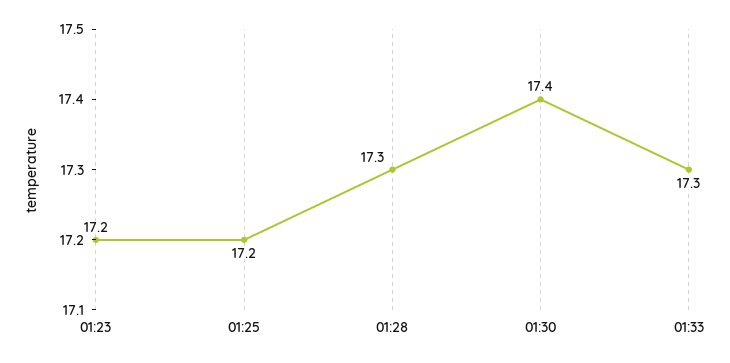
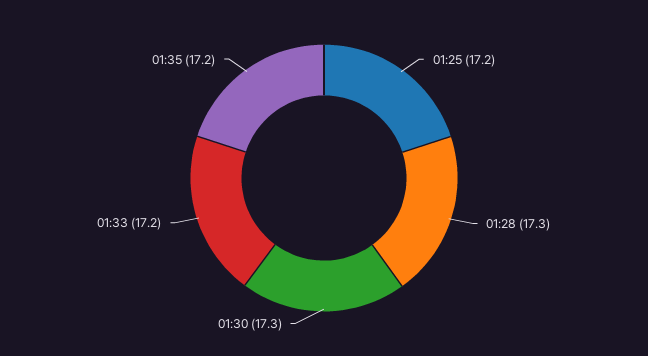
01:23: 17.2 -> none
01:30: 17.4 -> 17.3
01:33: 17.3 -> 17.2
01:35: none -> 17.2

